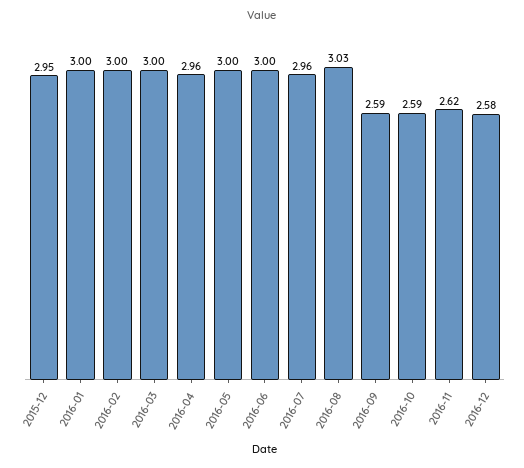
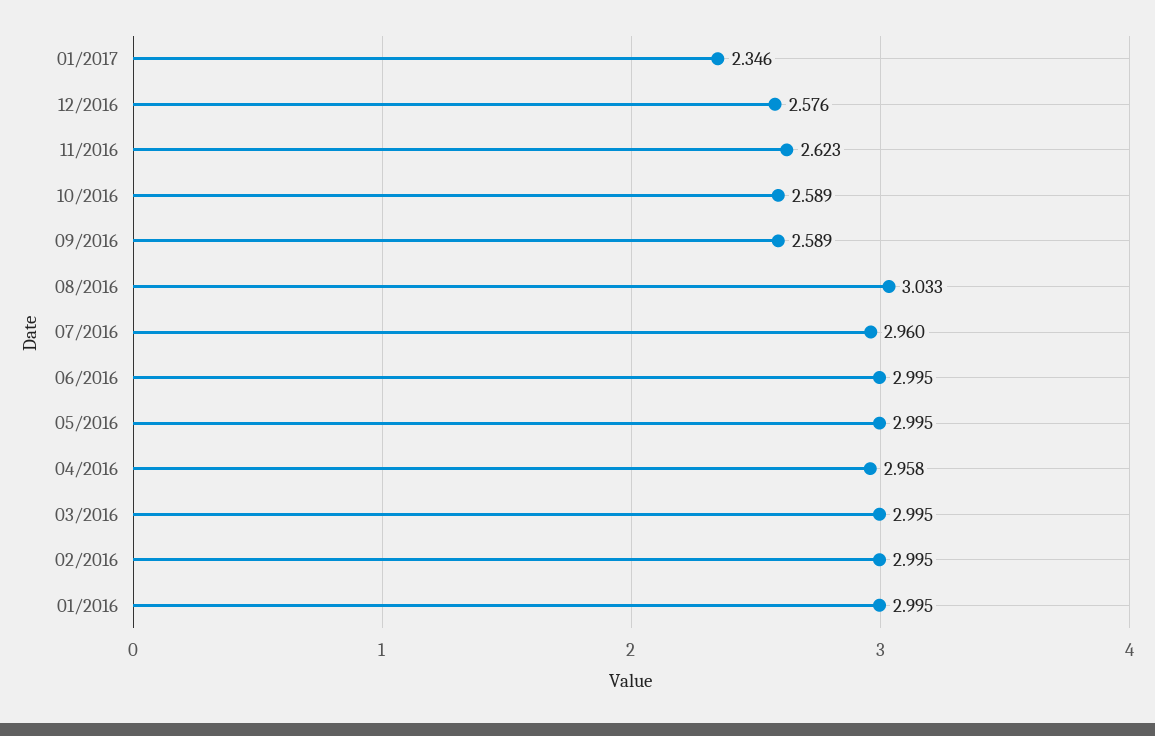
2015-12: 2.95 -> none
01/2017: none -> 2.346

